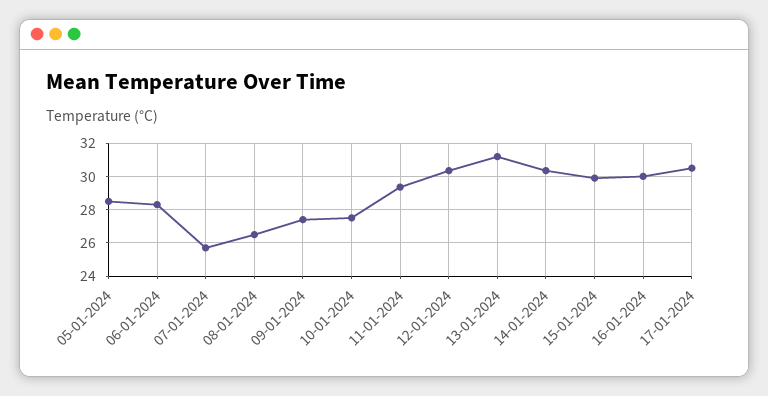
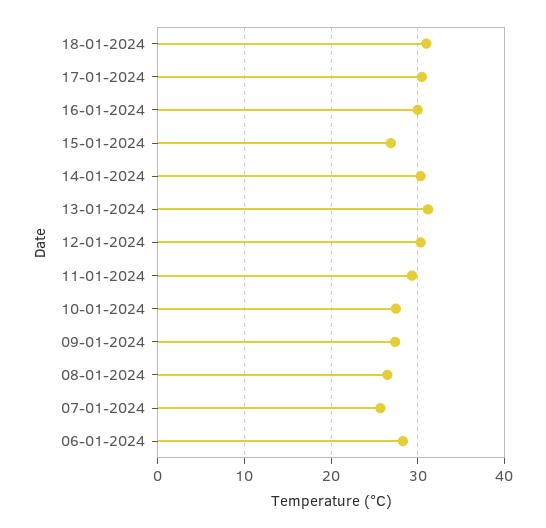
05-01-2024: 28.5 -> none
15-01-2024: 30 -> 27
18-01-2024: none -> 31

